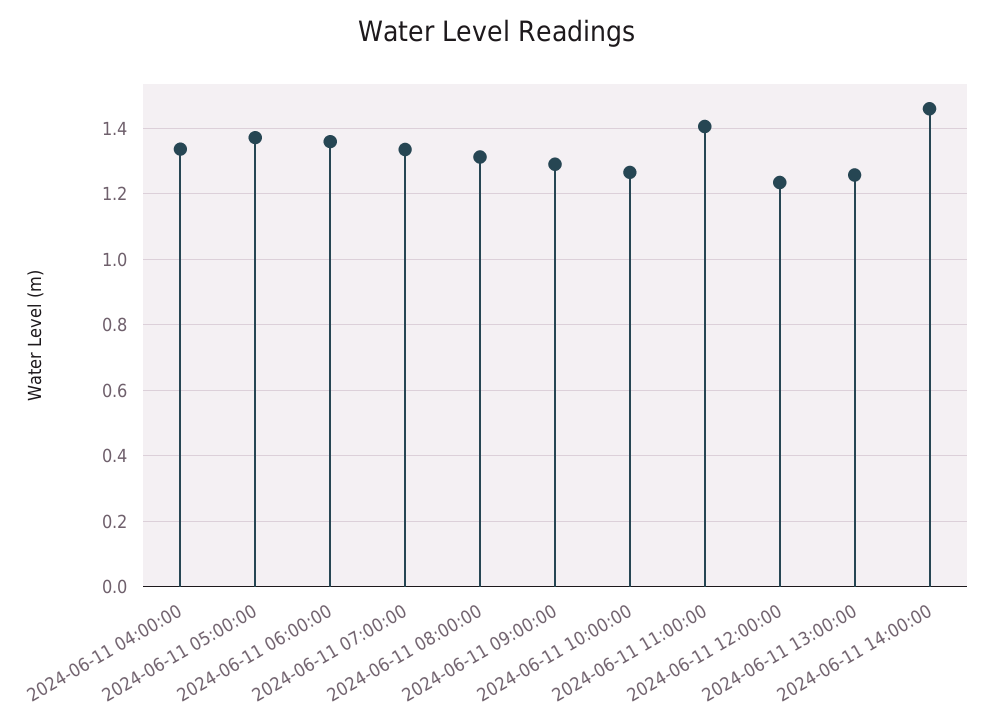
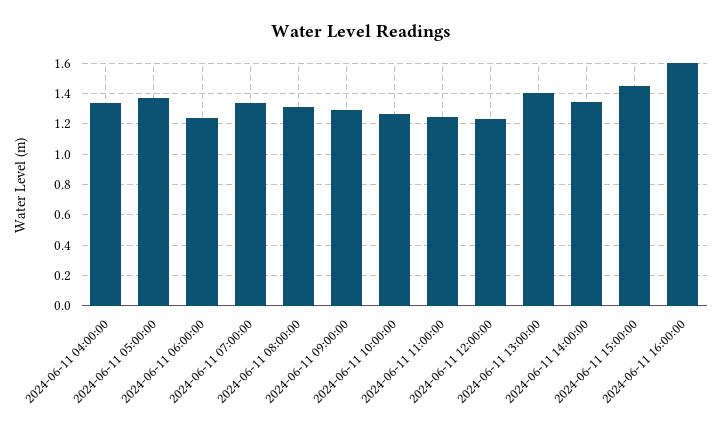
2024-06-11 06:00:00: 1.36 -> 1.25
2024-06-11 11:00:00: 1.4 -> 1.25
2024-06-11 13:00:00: 1.26 -> 1.4
2024-06-11 14:00:00: 1.46 -> 1.35
2024-06-11 15:00:00: none -> 1.45
2024-06-11 16:00:00: none -> 1.6

